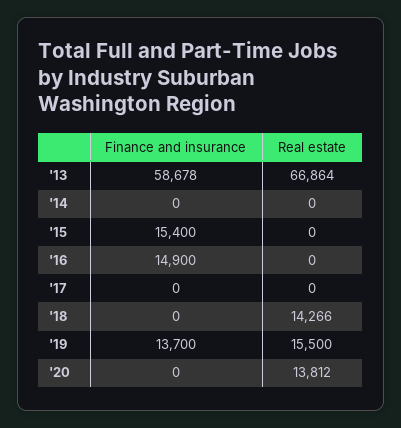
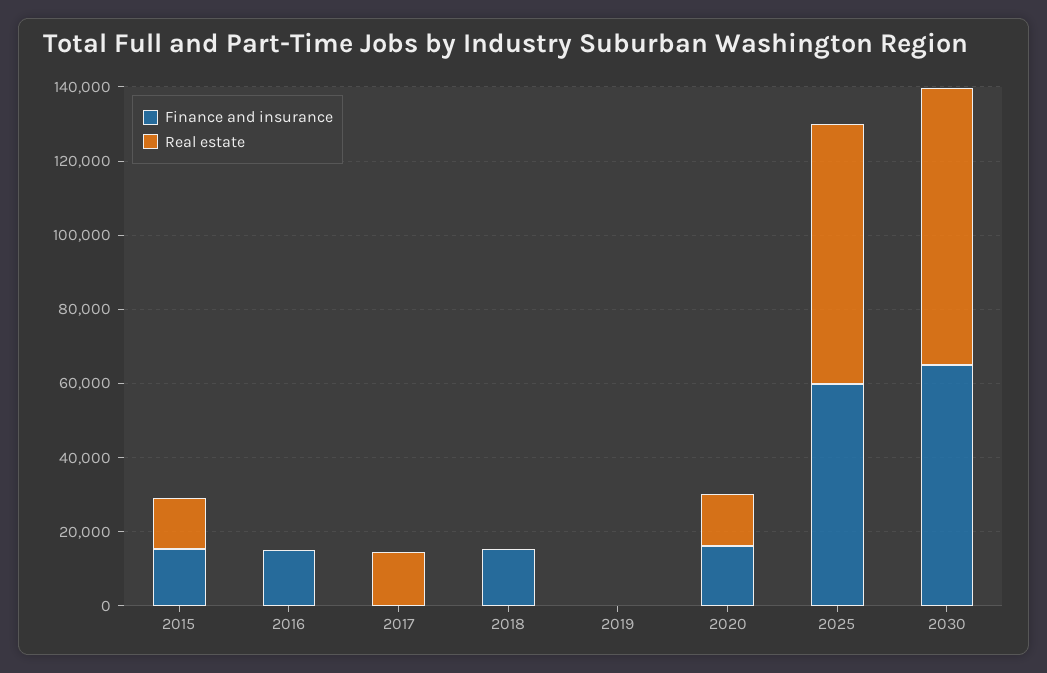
Finance and insurance, '13: 58678 -> none
Real estate, '13: 66864 -> none
Finance and insurance, '14: 0 -> none
Real estate, '14: 0 -> none
Real estate, '15: 0 -> 15000
Real estate, '17: 0 -> 15000
Finance and insurance, '18: 0 -> 15000
Real estate, '18: 14266 -> 0
Finance and insurance, '19: 13700 -> 0
Real estate, '19: 15500 -> 0
Finance and insurance, '20: 0 -> 15000
Finance and insurance, 2025: none -> 60000
Real estate, 2025: none -> 70000
Finance and insurance, 2030: none -> 65000
Real estate, 2030: none -> 75000

